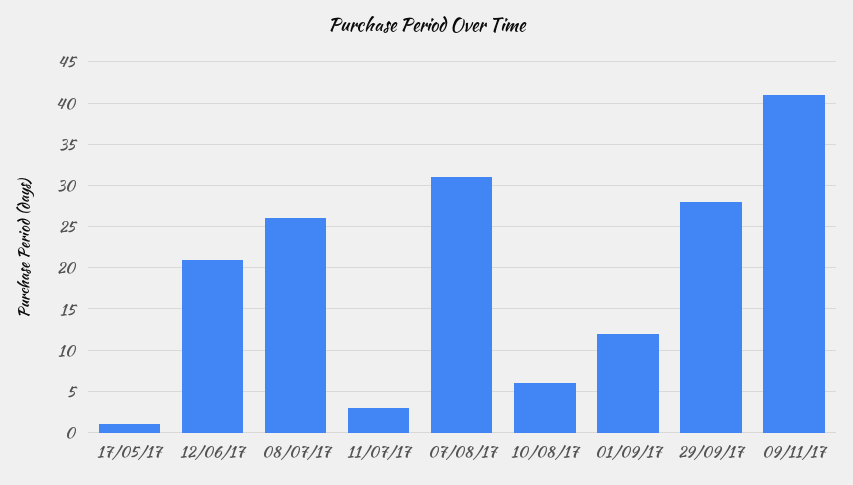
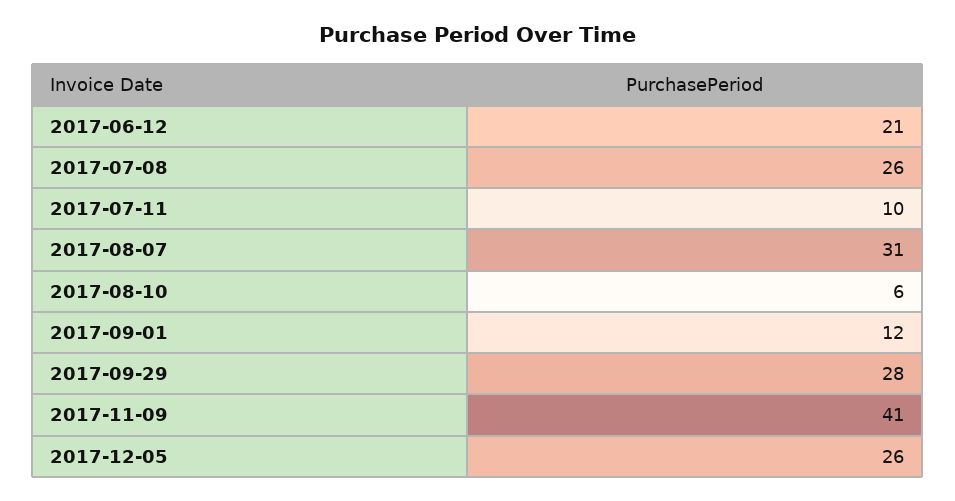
17/05/17: 1 -> none
11/07/17: 3 -> 10
2017-12-05: none -> 26

